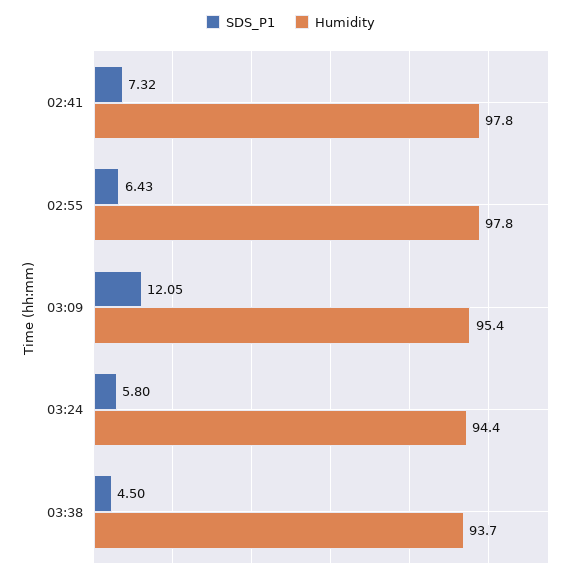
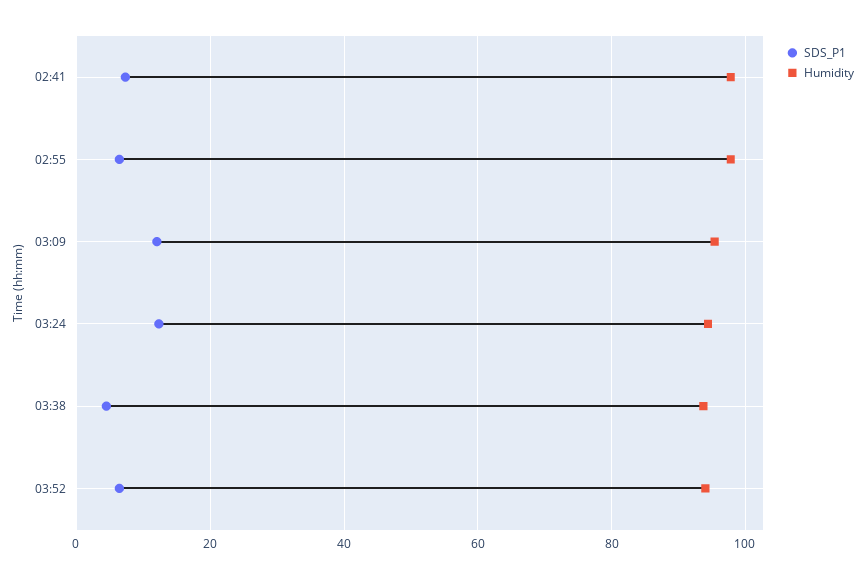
SDS_P1, 03:24: 5.8 -> 12
SDS_P1, 03:52: none -> 6
Humidity, 03:52: none -> 94

